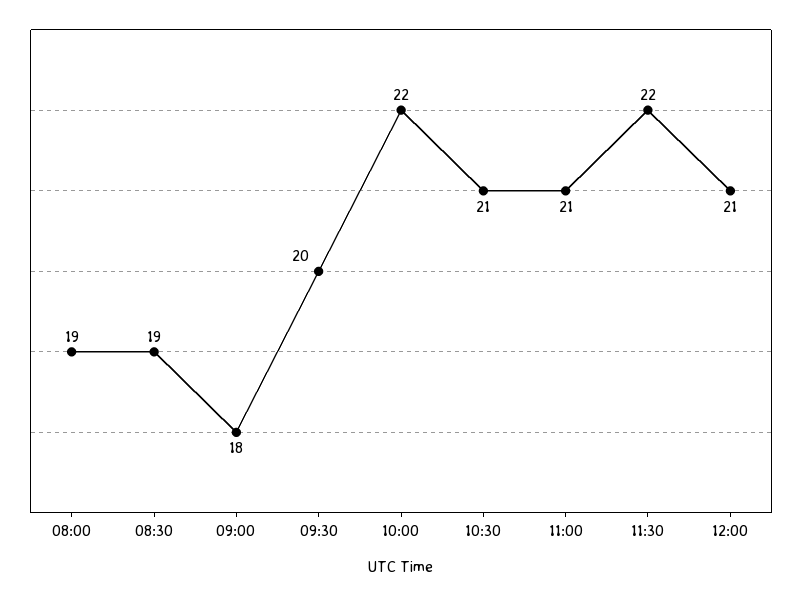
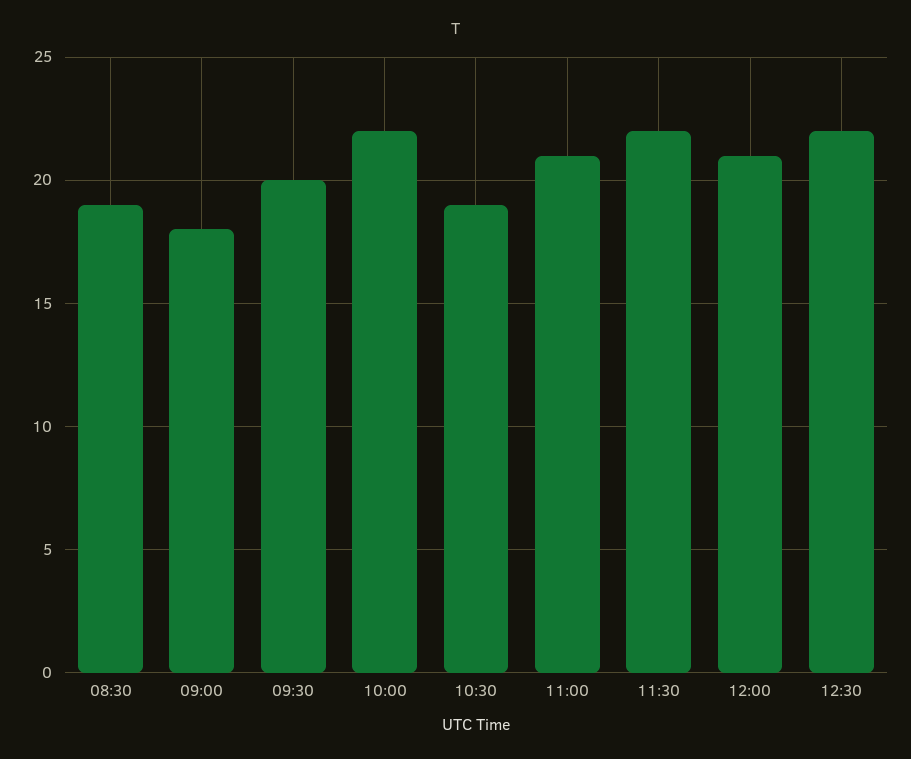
08:00: 19 -> none
10:30: 21 -> 19
12:30: none -> 22

